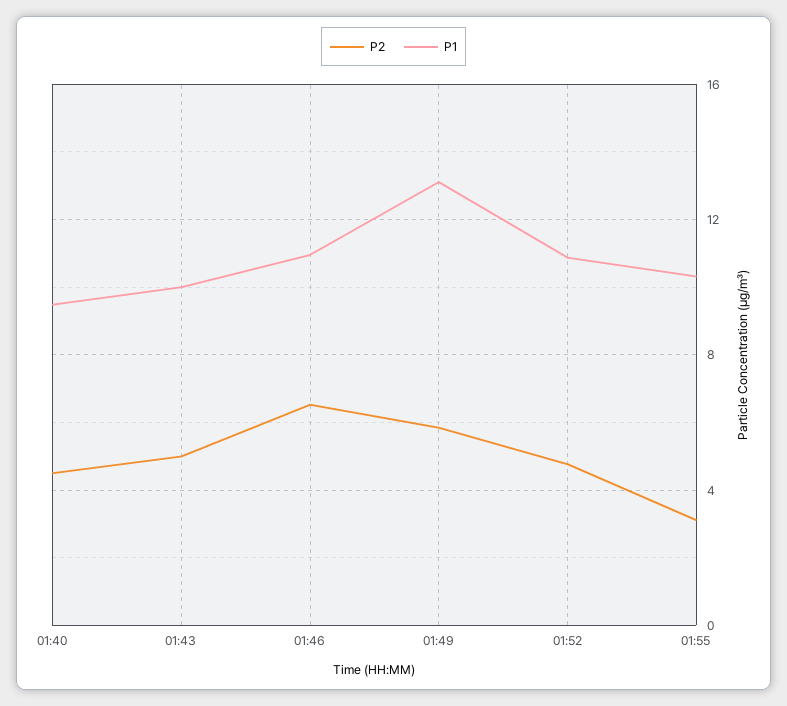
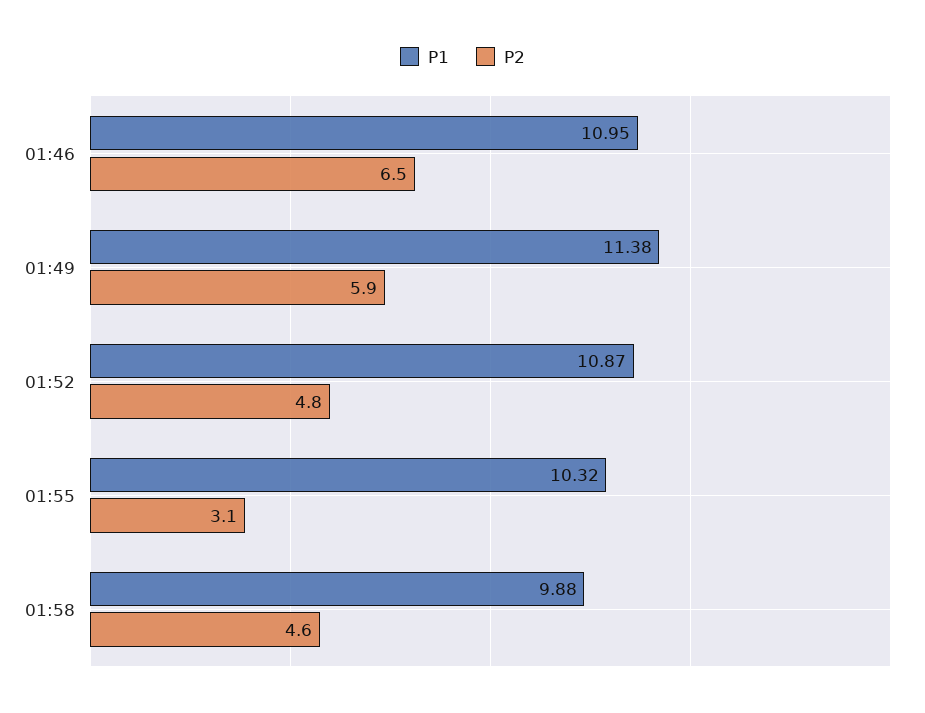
P2, 01:40: 4.5 -> none
P1, 01:40: 9.5 -> none
P2, 01:43: 5 -> none
P1, 01:43: 10 -> none
P1, 01:49: 13 -> 11.38
P1, 01:58: none -> 9.88
P2, 01:58: none -> 4.6

